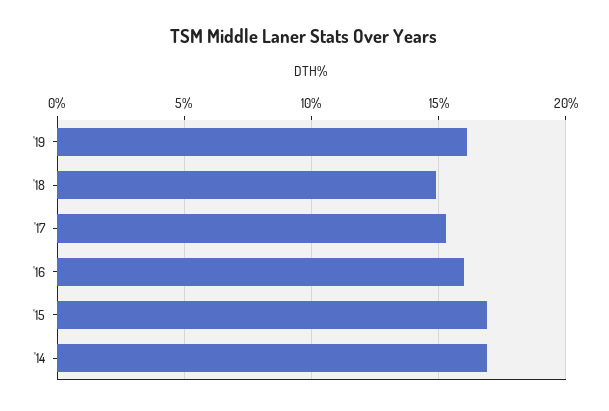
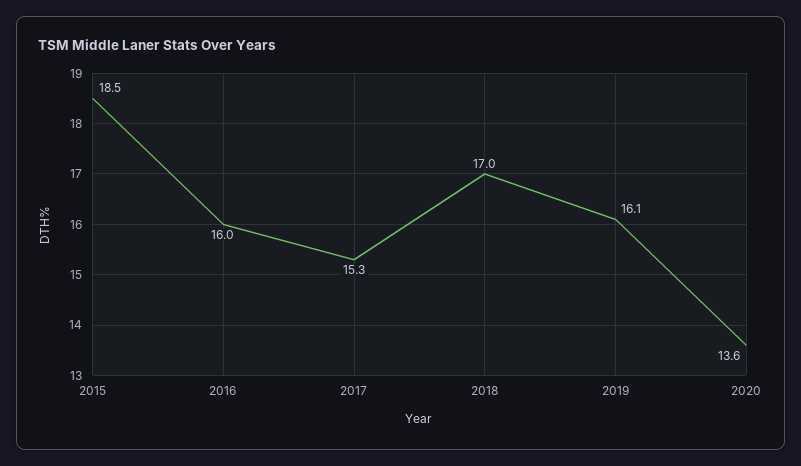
'18: 15 -> 17
'15: 17 -> 18.5
'14: 17 -> none
2020: none -> 13.6

